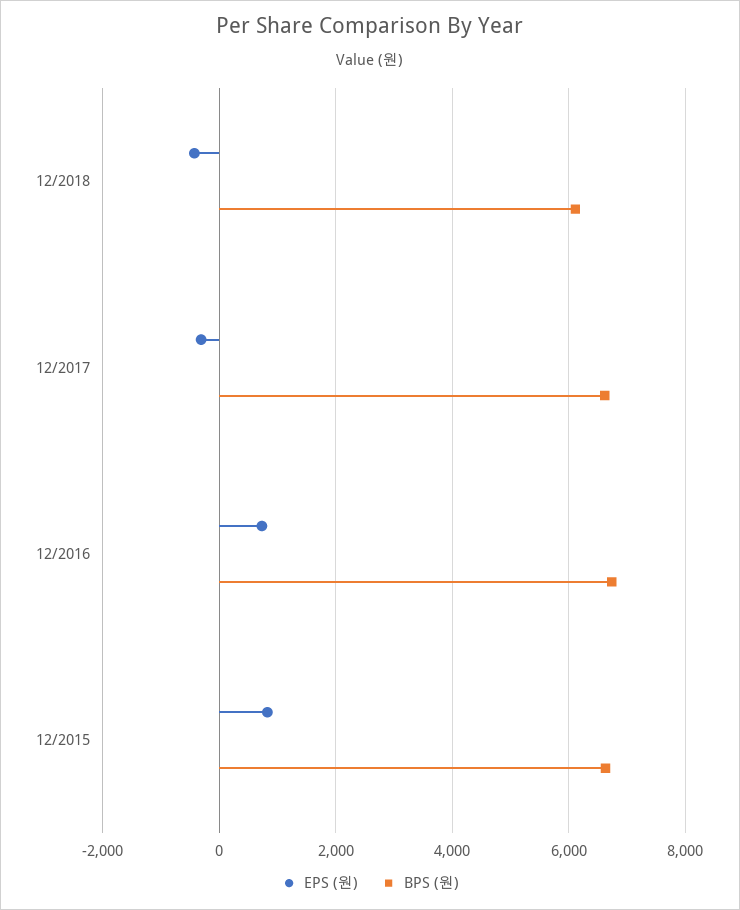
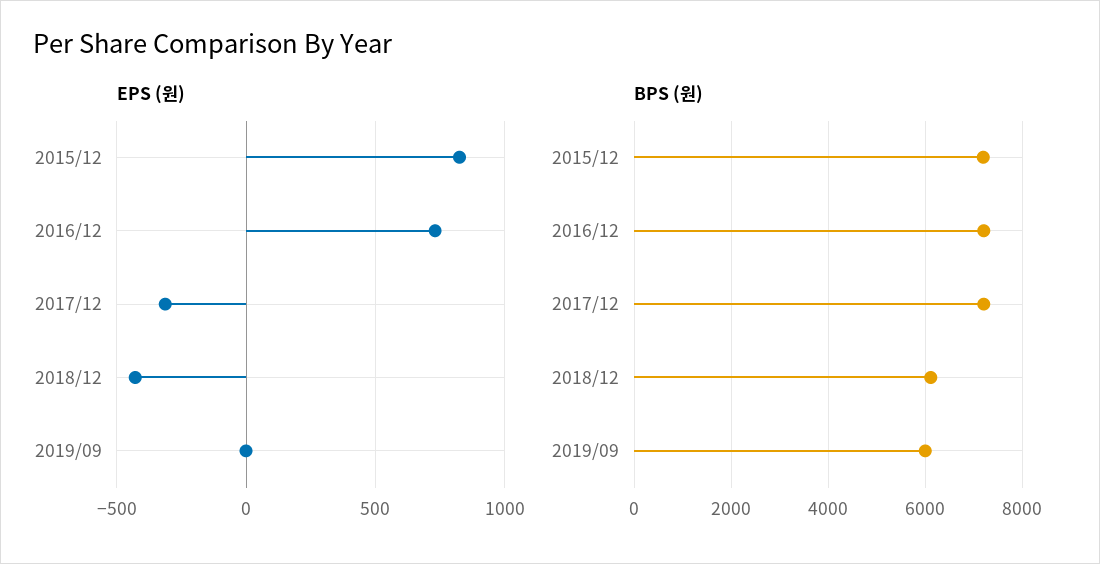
BPS (원), 12/2017: 6600 -> 7200
BPS (원), 12/2016: 6800 -> 7200
BPS (원), 12/2015: 6600 -> 7200
EPS (원), 2019/09: none -> 0
BPS (원), 2019/09: none -> 6000

